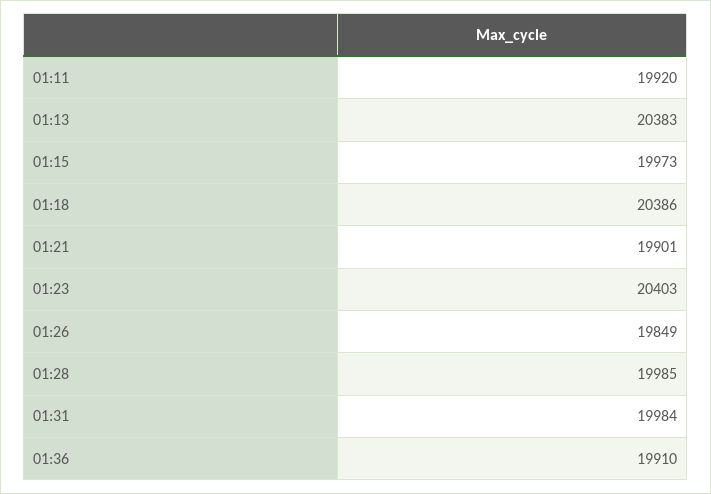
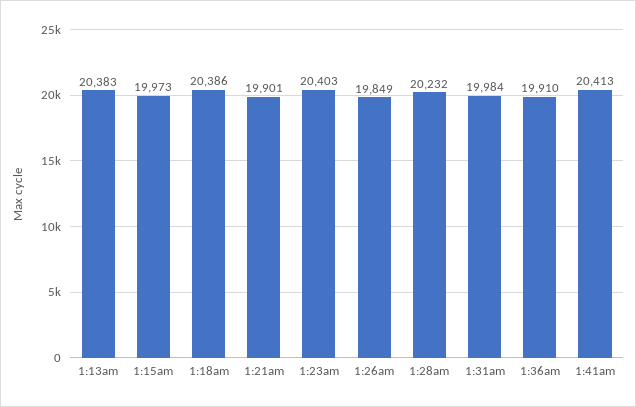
01:11: 19920 -> none
01:28: 19985 -> 20232
1:41am: none -> 20413

